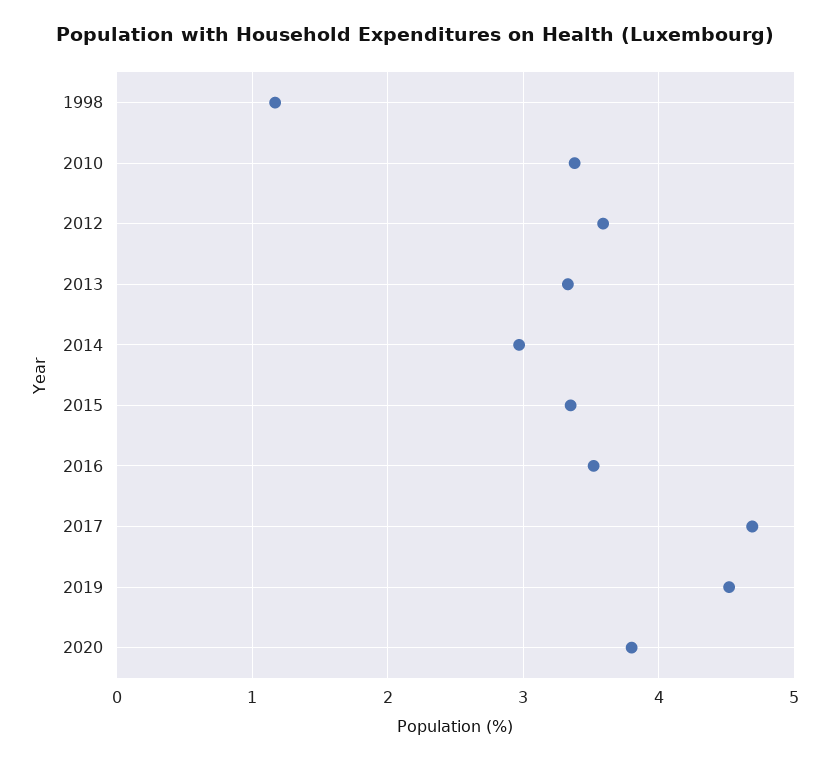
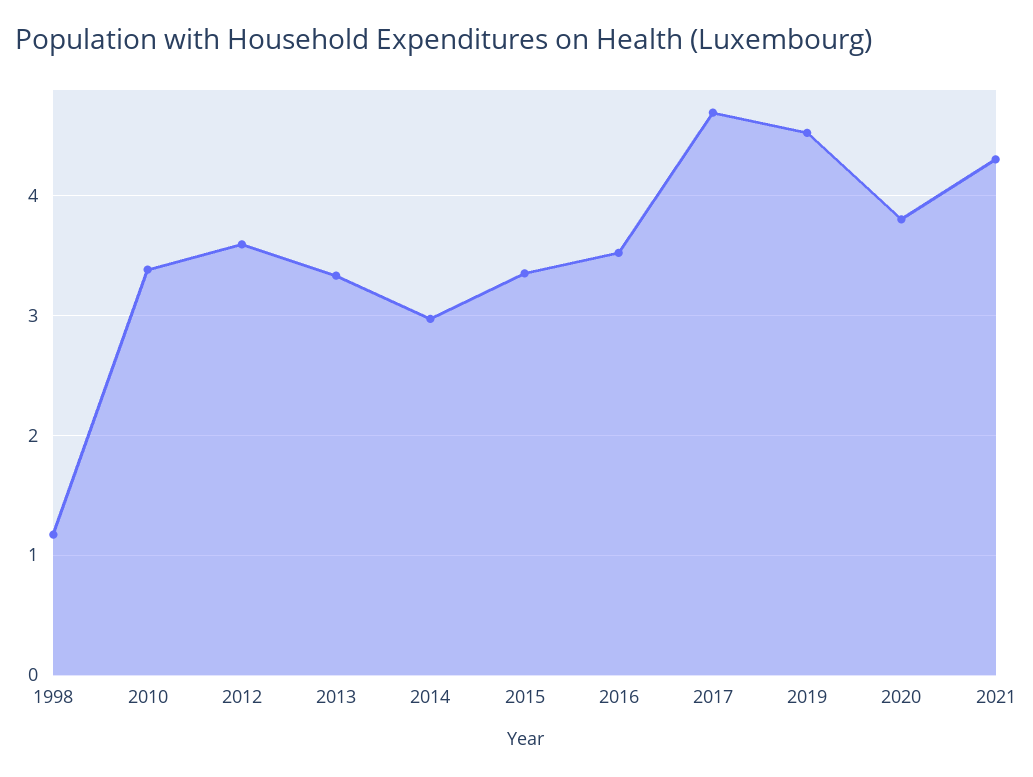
2021: none -> 4.3

